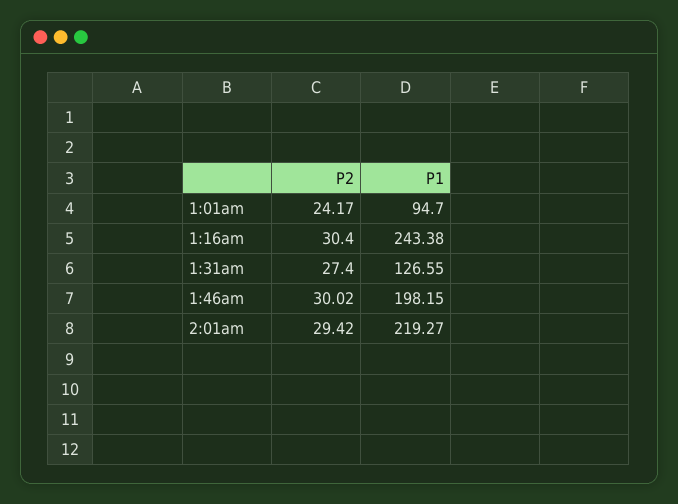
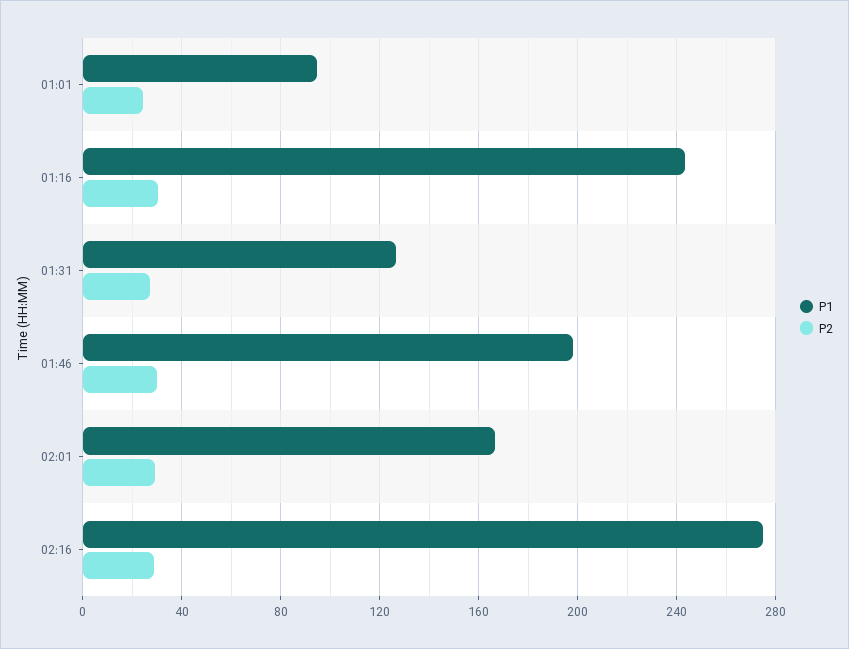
P1, 2:01am: 219.27 -> 165
P1, 02:16: none -> 275
P2, 02:16: none -> 30

